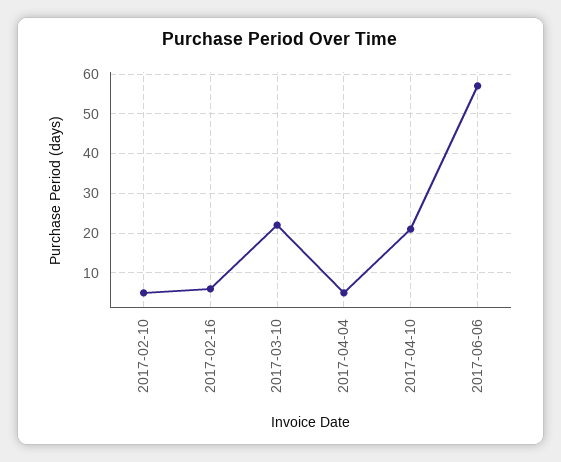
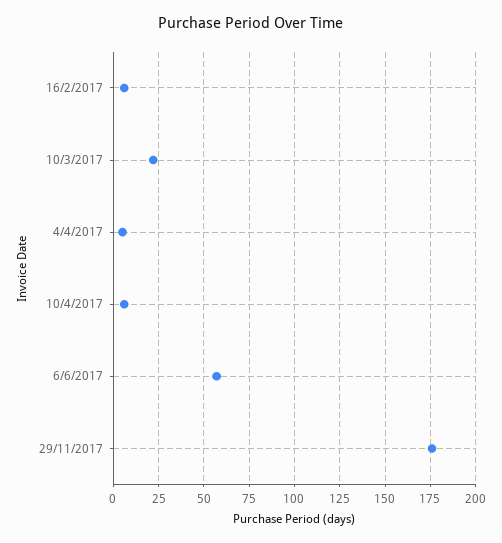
2017-02-10: 5 -> none
2017-04-10: 20 -> 5
29/11/2017: none -> 175

